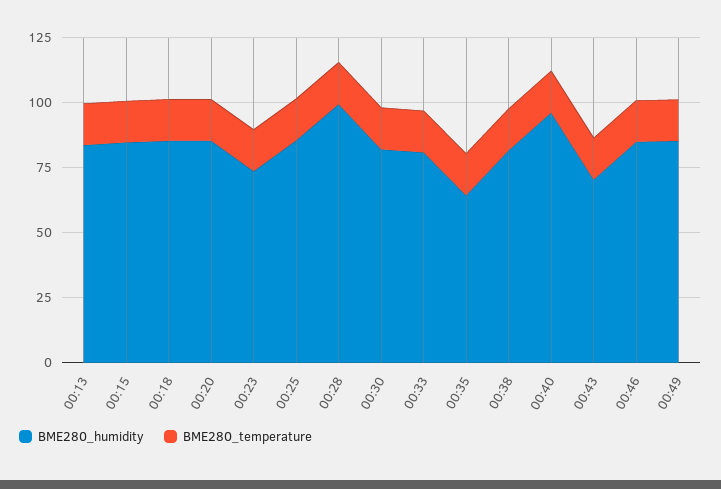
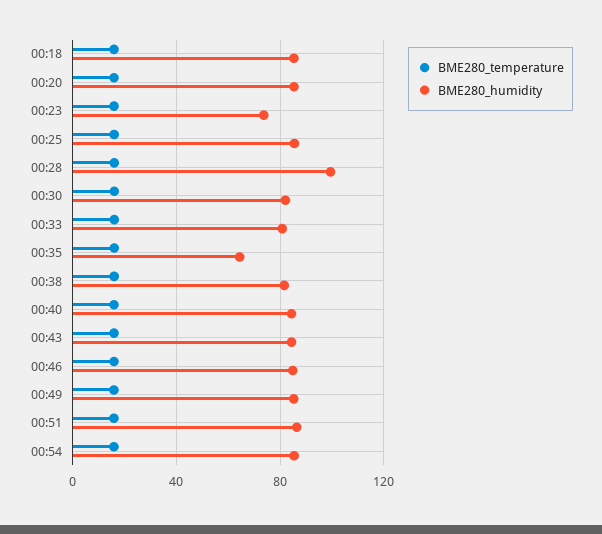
BME280_humidity, 00:13: 85 -> none
BME280_temperature, 00:13: 15 -> none
BME280_humidity, 00:15: 85 -> none
BME280_temperature, 00:15: 15 -> none
BME280_humidity, 00:40: 95 -> 85
BME280_humidity, 00:43: 70 -> 85
BME280_temperature, 00:51: none -> 15
BME280_humidity, 00:51: none -> 85
BME280_temperature, 00:54: none -> 15
BME280_humidity, 00:54: none -> 85

